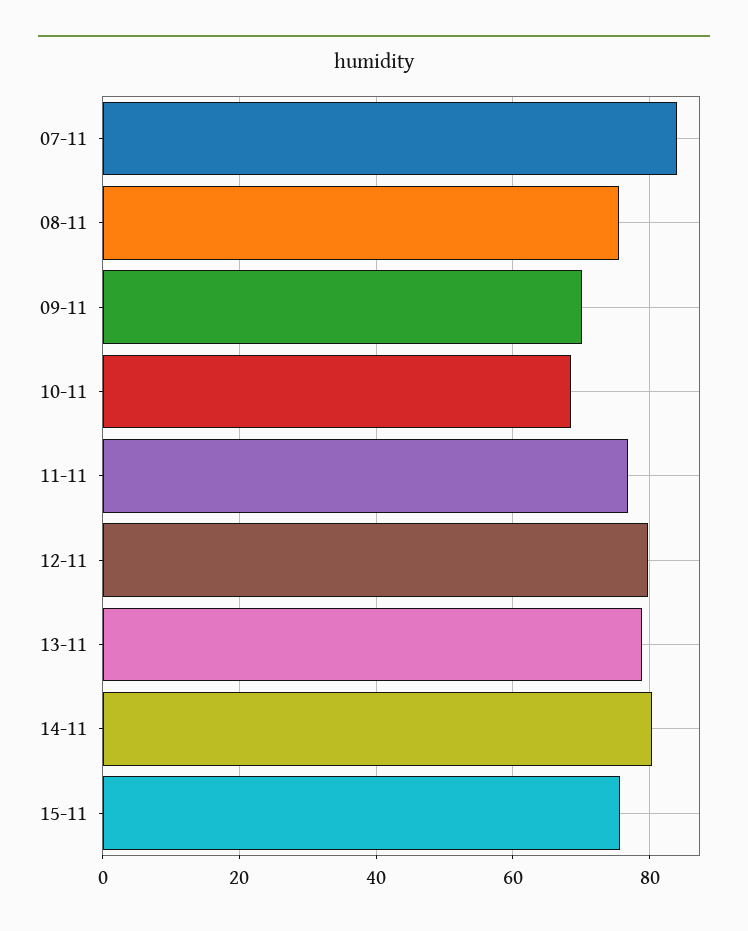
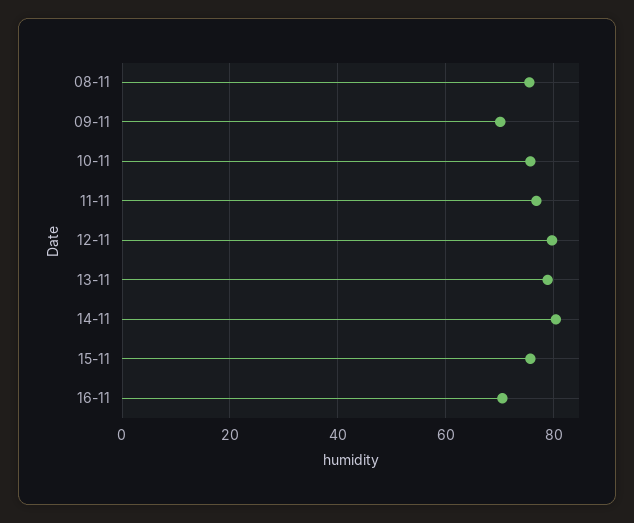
07-11: 84 -> none
10-11: 68 -> 76
16-11: none -> 70

